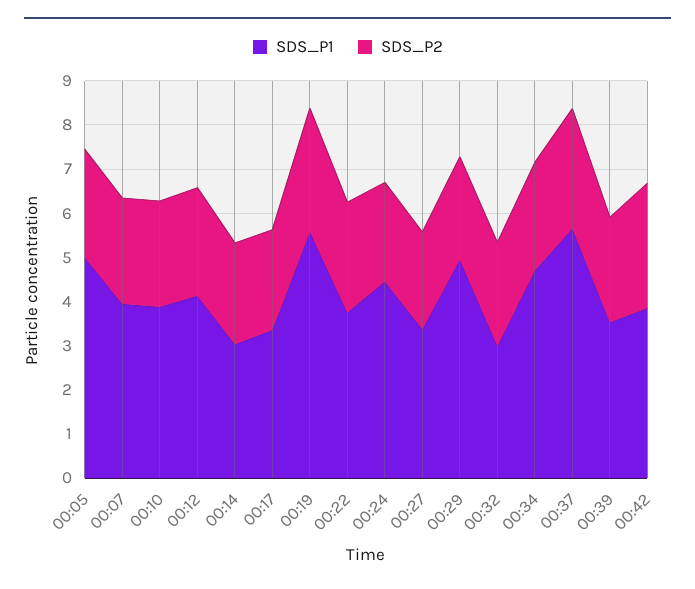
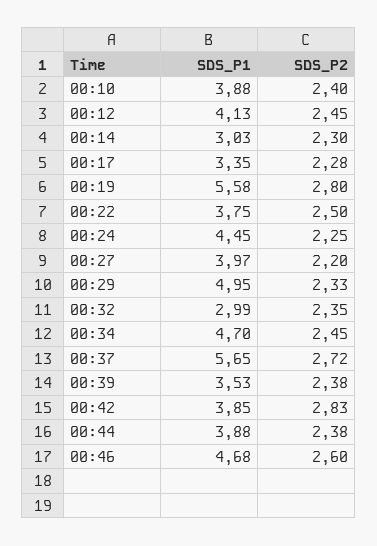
SDS_P1, 00:05: 5 -> none
SDS_P2, 00:05: 2.4 -> none
SDS_P1, 00:07: 4 -> none
SDS_P2, 00:07: 2.4 -> none
SDS_P1, 00:27: 3.4 -> 3.97
SDS_P1, 00:44: none -> 3.88
SDS_P2, 00:44: none -> 2.38
SDS_P1, 00:46: none -> 4.68
SDS_P2, 00:46: none -> 2.6

